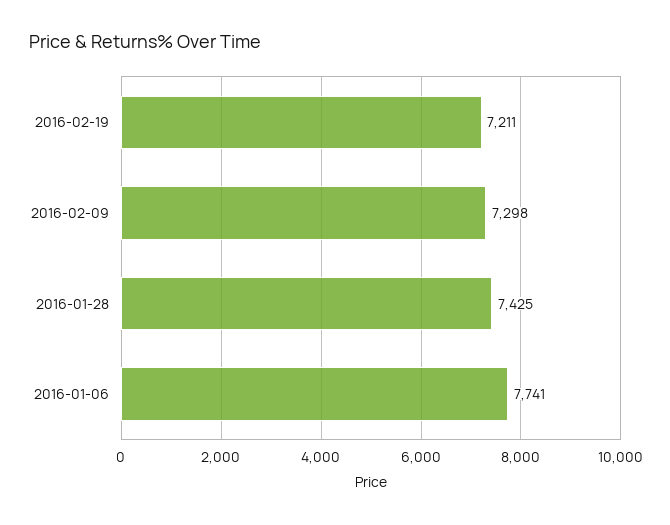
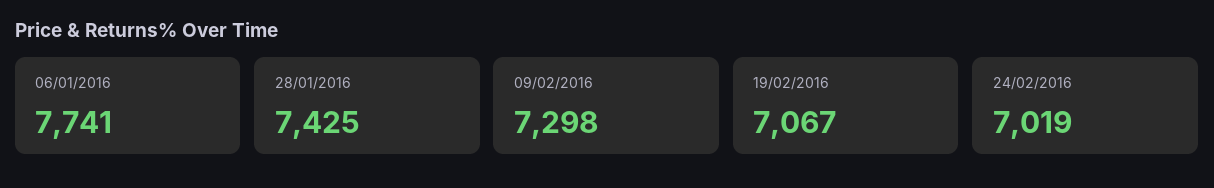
2016-02-19: 7211 -> 7067
24/02/2016: none -> 7019

